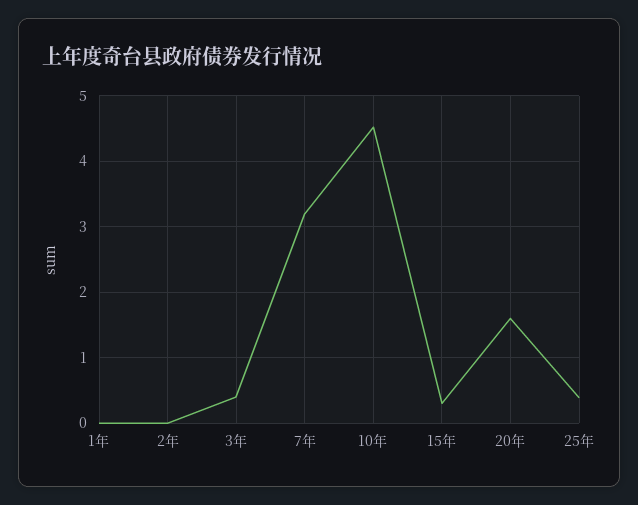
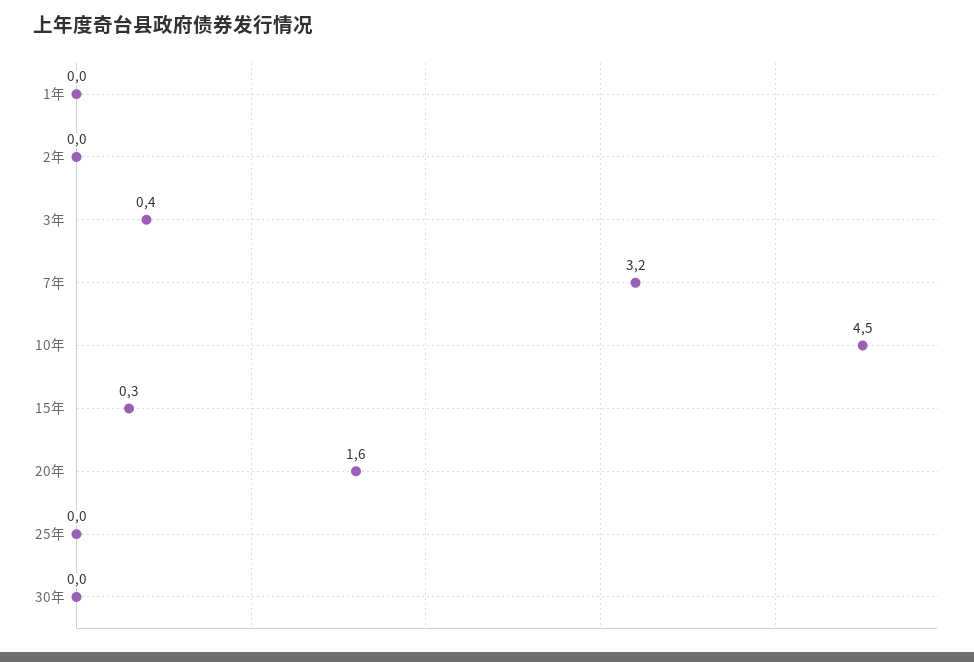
25年: 0.4 -> 0
30年: none -> 0

